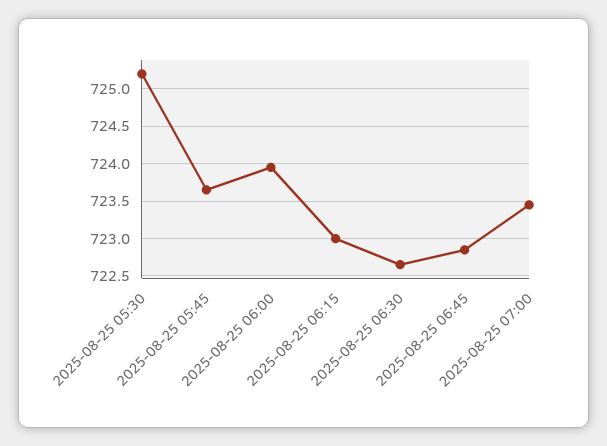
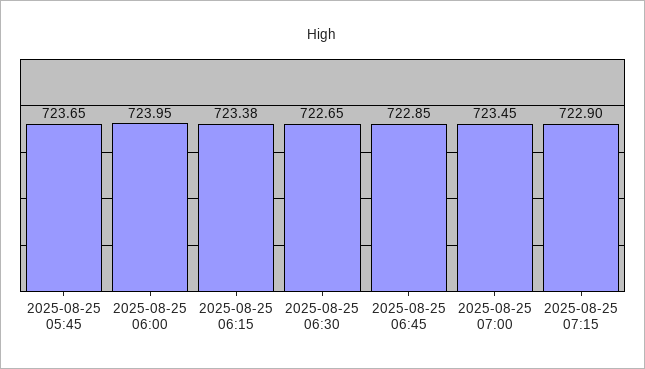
2025-08-25 05:30: 725.2 -> none
2025-08-25 06:15: 723 -> 723.38
2025-08-25 07:15: none -> 722.9

